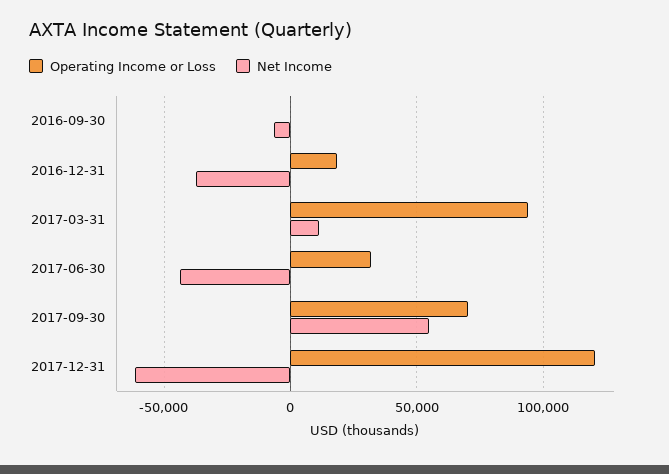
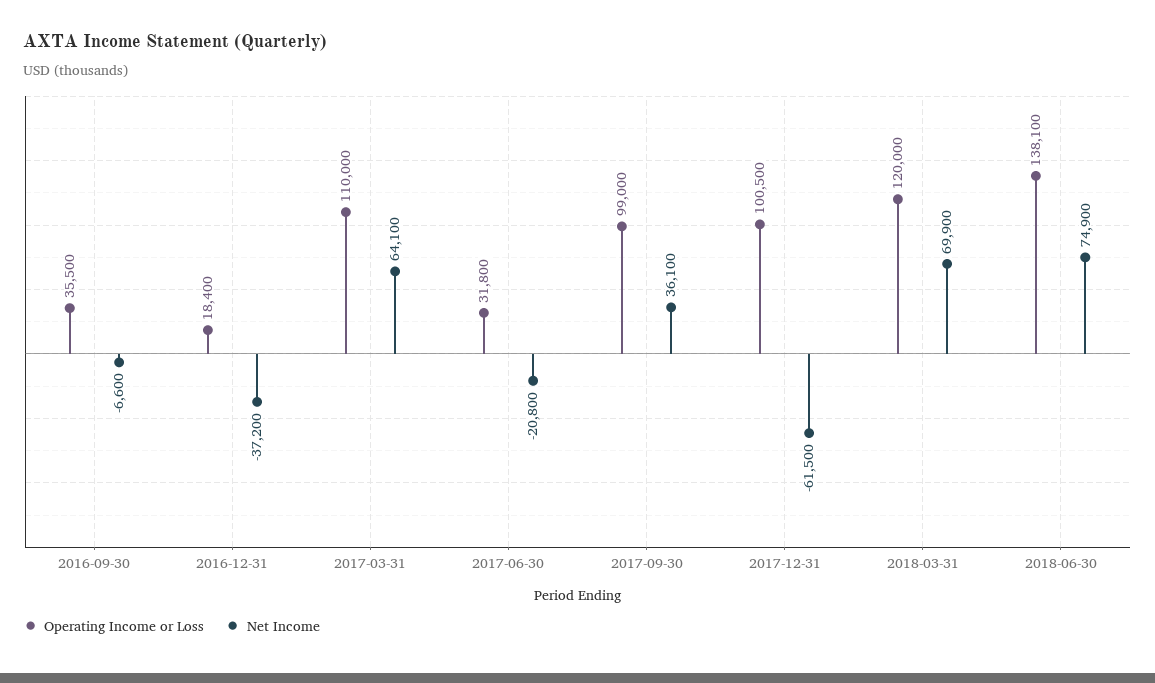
Operating Income or Loss, 2016-09-30: 0 -> 35500
Operating Income or Loss, 2017-03-31: 95000 -> 110000
Net Income, 2017-03-31: 10000 -> 64100
Net Income, 2017-06-30: -45000 -> -20800
Operating Income or Loss, 2017-09-30: 70000 -> 99000
Net Income, 2017-09-30: 55000 -> 36100
Operating Income or Loss, 2017-12-31: 120000 -> 100500
Operating Income or Loss, 2018-03-31: none -> 120000
Net Income, 2018-03-31: none -> 69900
Operating Income or Loss, 2018-06-30: none -> 138100
Net Income, 2018-06-30: none -> 74900

